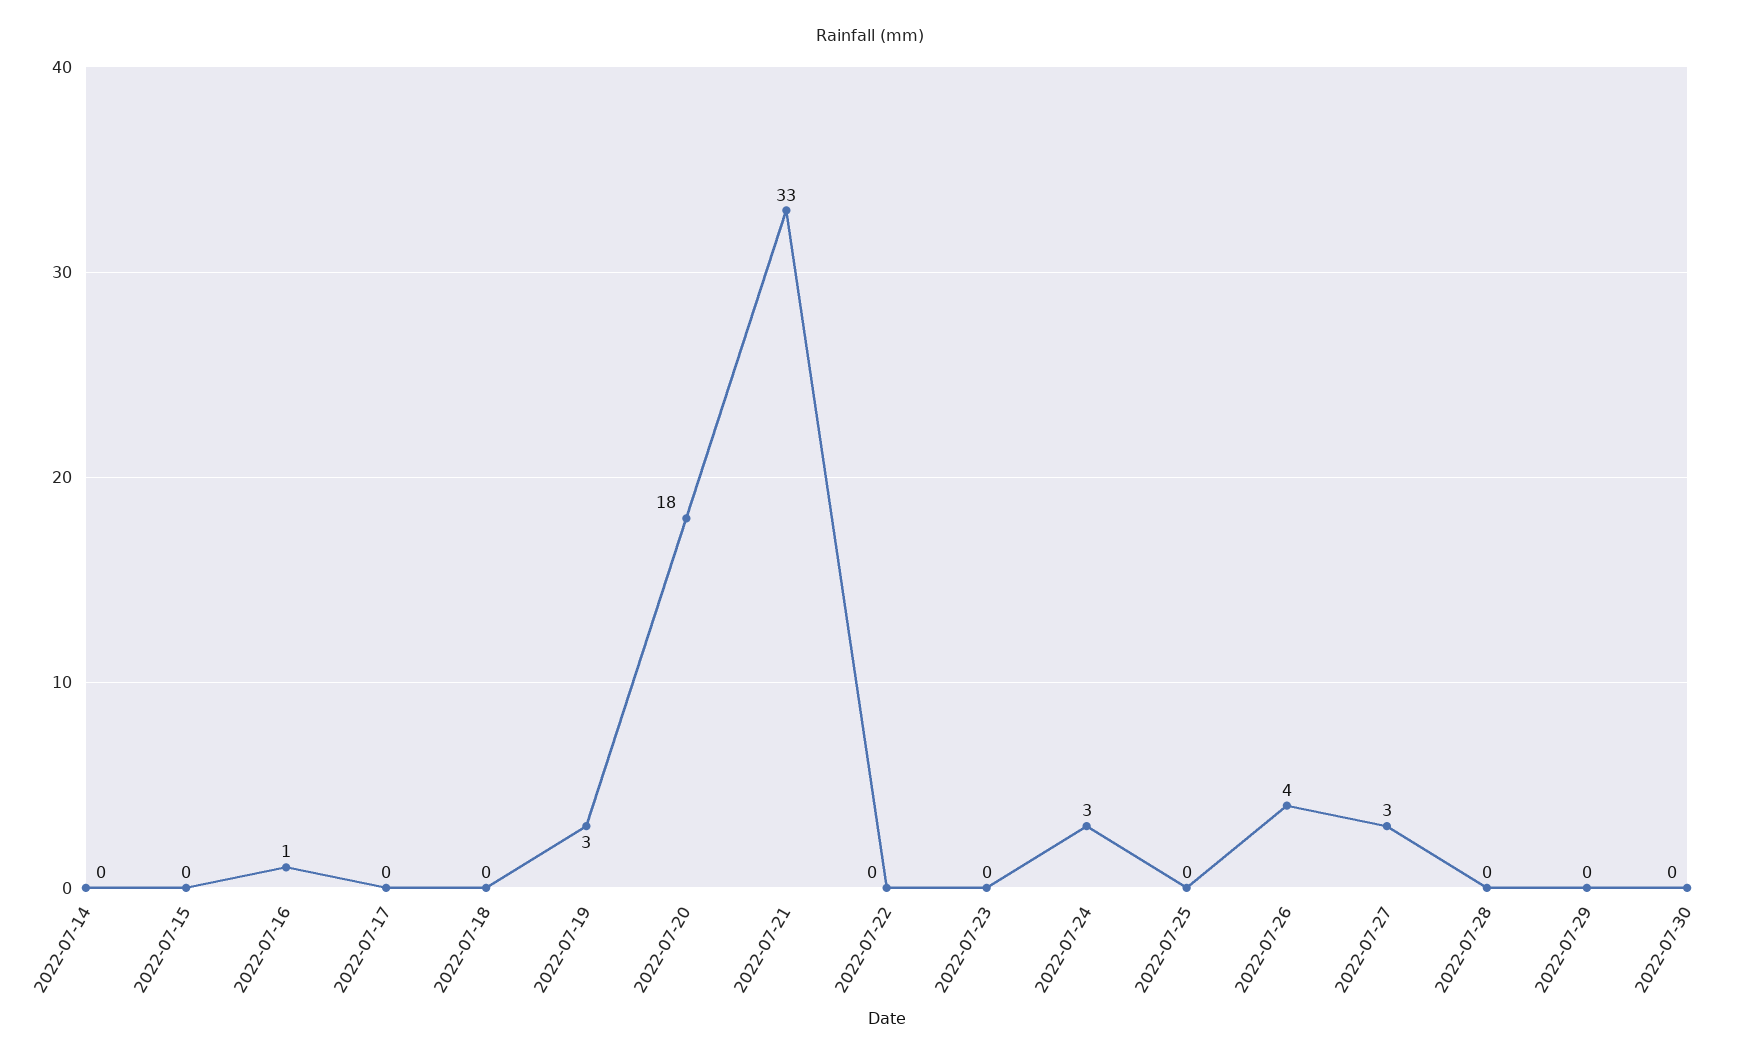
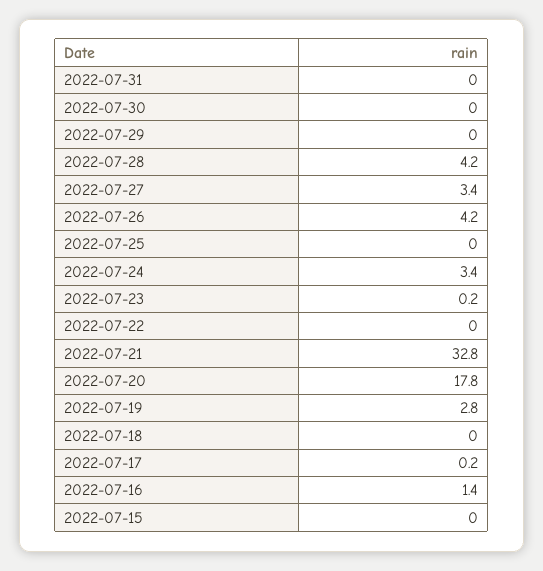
2022-07-14: 0 -> none
2022-07-28: 0 -> 4.2
2022-07-31: none -> 0

